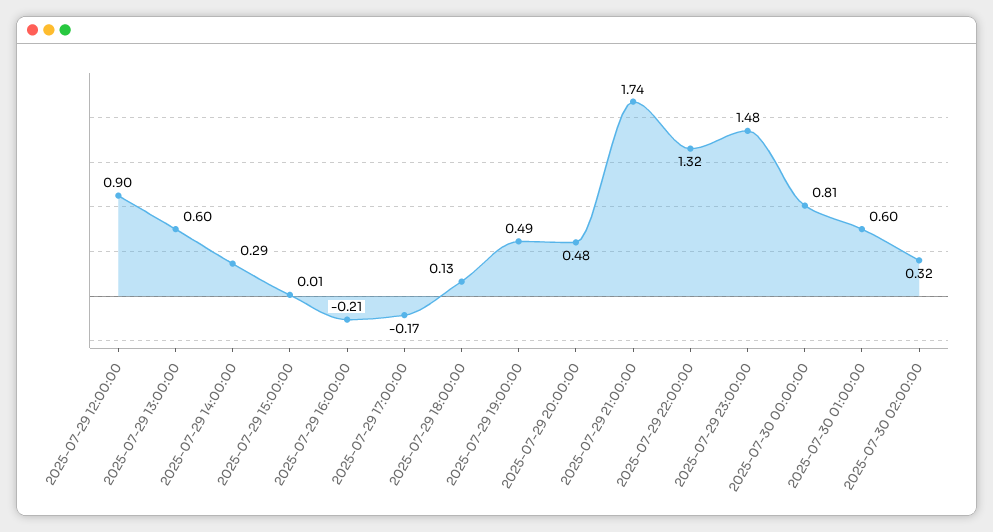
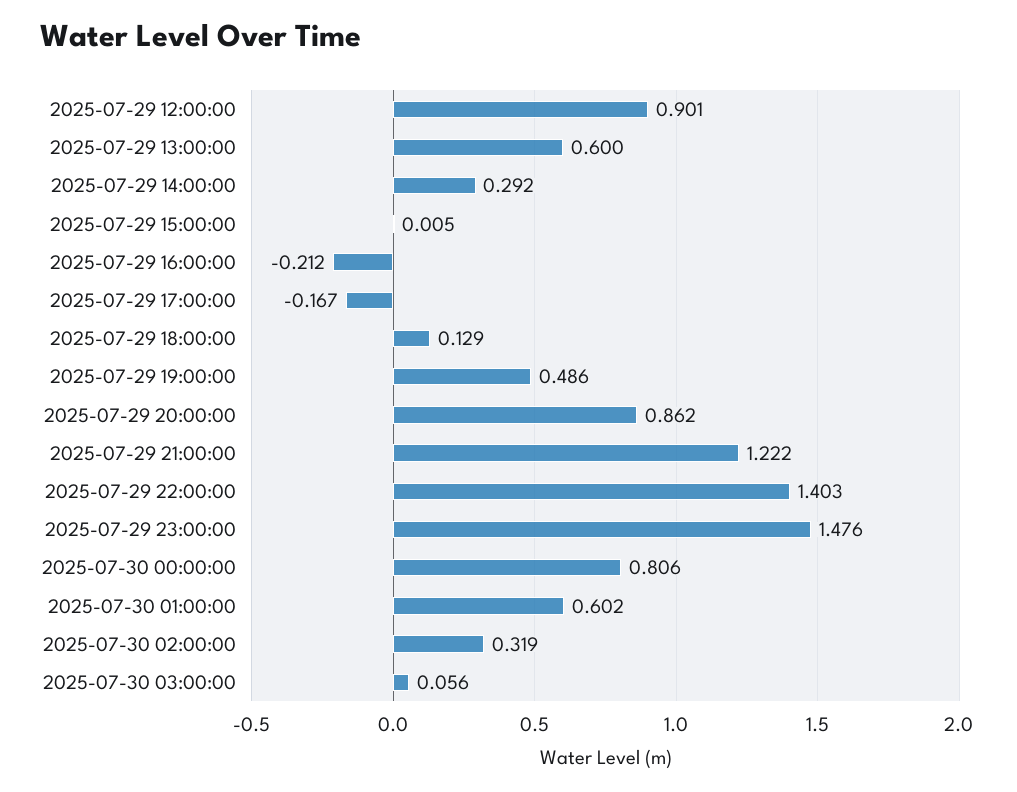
2025-07-29 20:00:00: 0.48 -> 0.862
2025-07-29 21:00:00: 1.74 -> 1.222
2025-07-29 22:00:00: 1.32 -> 1.403
2025-07-30 03:00:00: none -> 0.056

